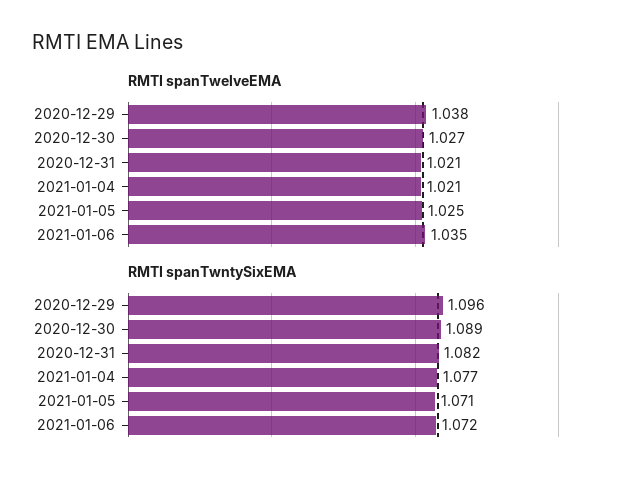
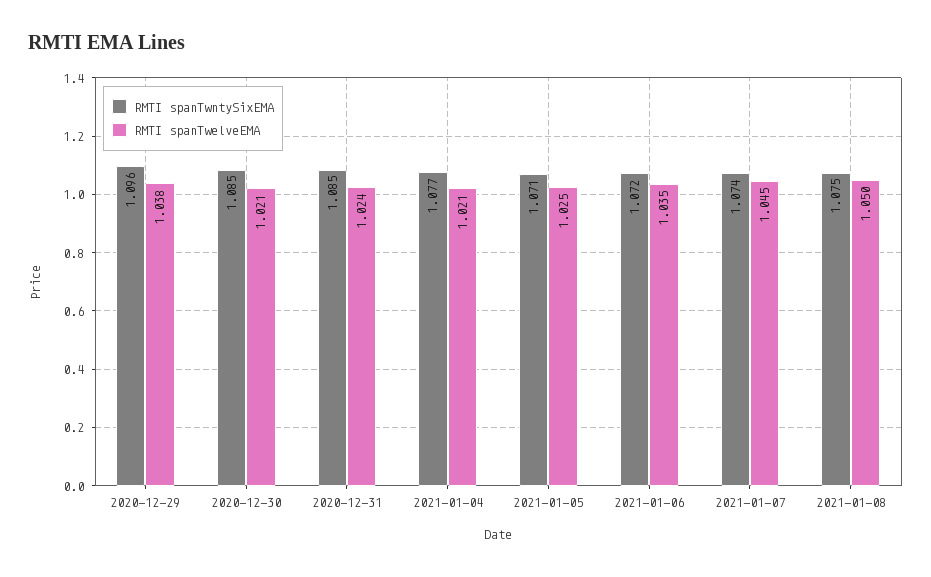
RMTI spanTwelveEMA, 2020-12-30: 1.027 -> 1.021
RMTI spanTwelveEMA, 2020-12-31: 1.021 -> 1.024
RMTI spanTwntySixEMA, 2020-12-30: 1.089 -> 1.085
RMTI spanTwntySixEMA, 2020-12-31: 1.082 -> 1.085
RMTI spanTwntySixEMA, 2021-01-07: none -> 1.074
RMTI spanTwelveEMA, 2021-01-07: none -> 1.045
RMTI spanTwntySixEMA, 2021-01-08: none -> 1.075
RMTI spanTwelveEMA, 2021-01-08: none -> 1.05

